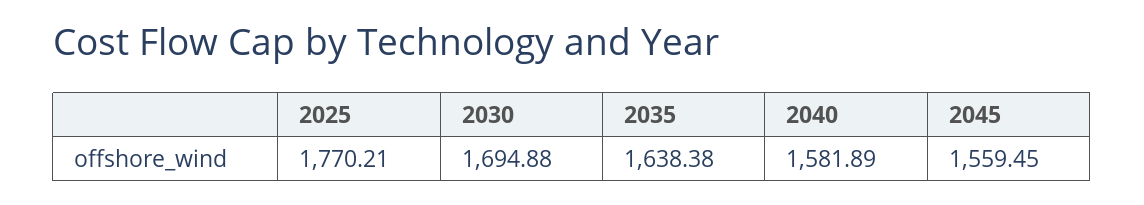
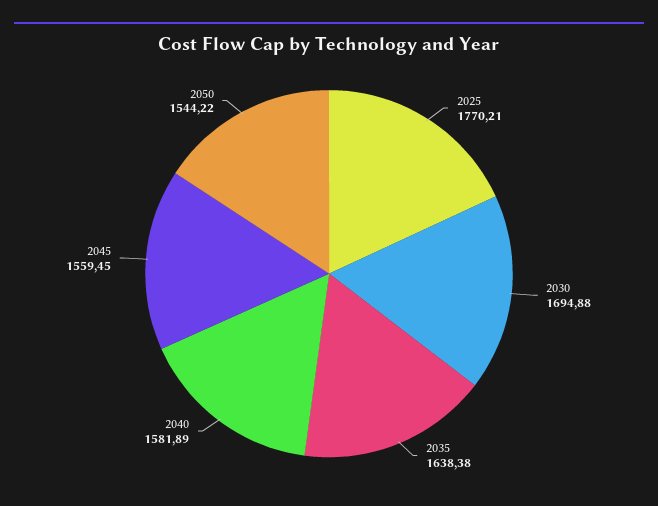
2050: none -> 1544.22

